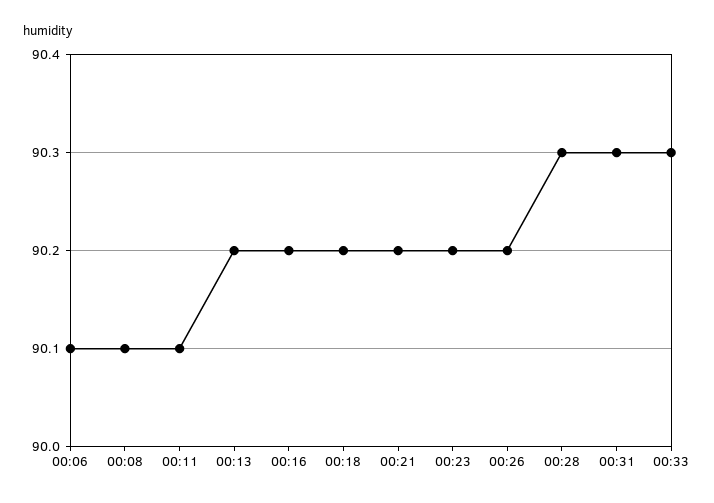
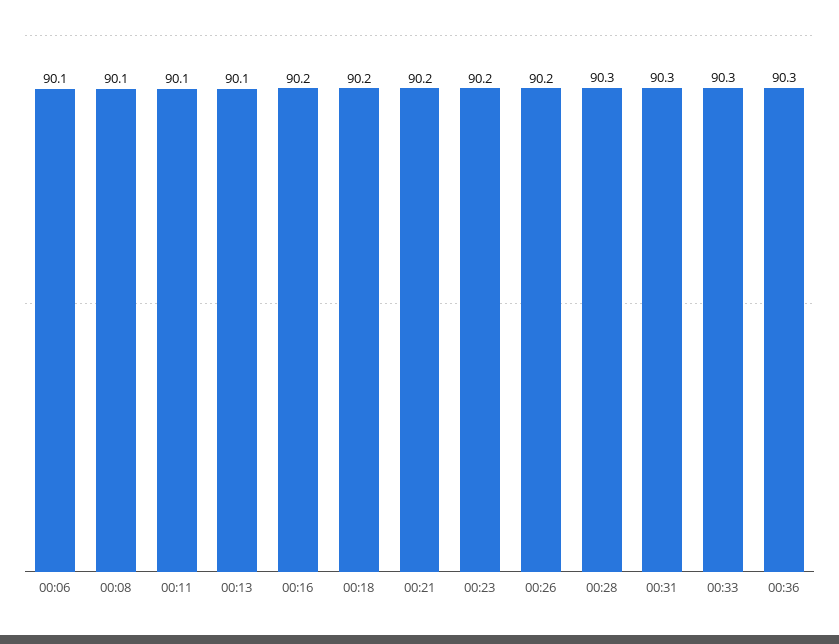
00:13: 90.2 -> 90.1
00:36: none -> 90.3

